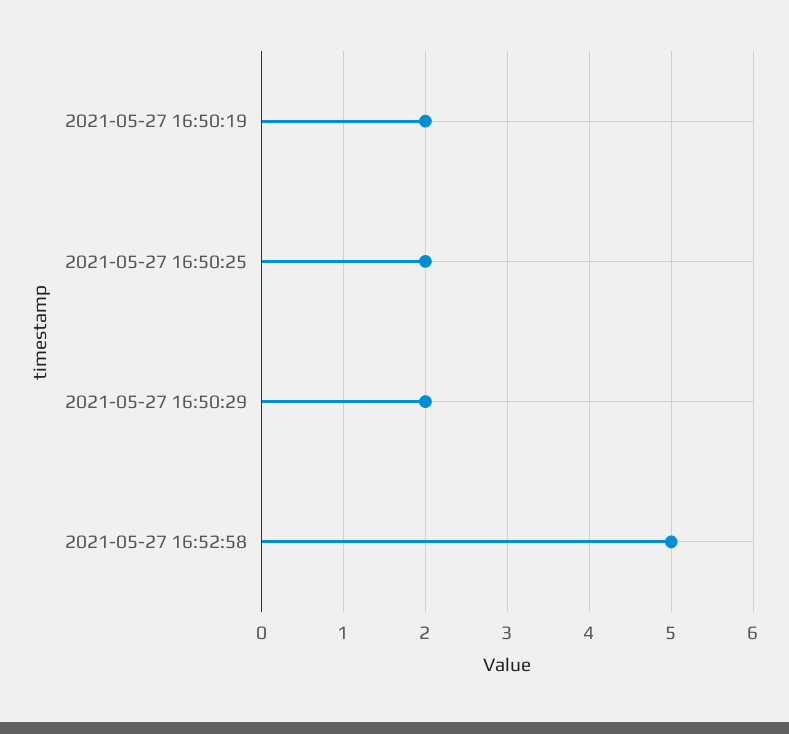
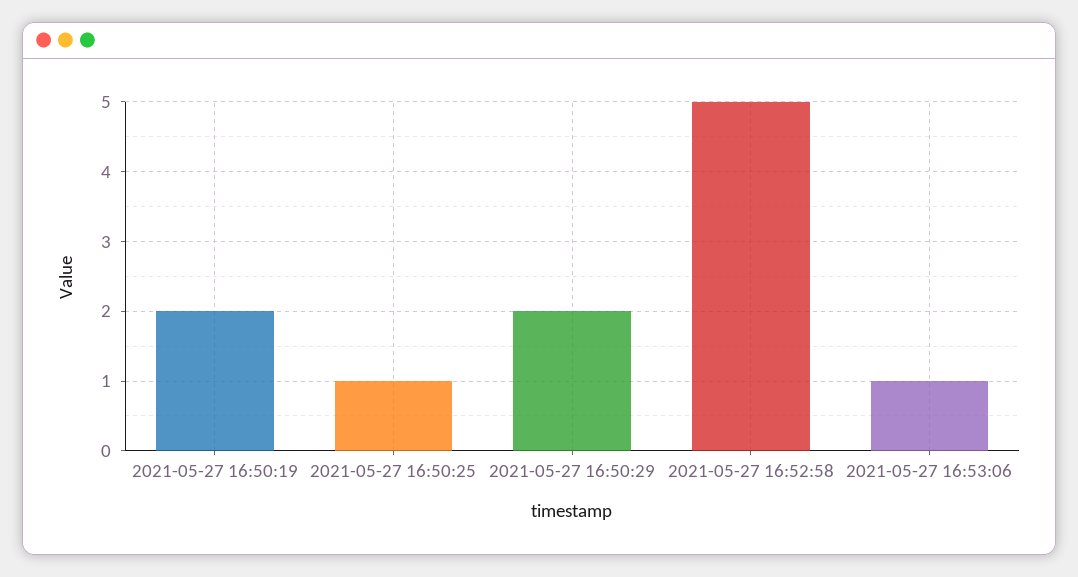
2021-05-27 16:50:25: 2 -> 1
2021-05-27 16:53:06: none -> 1

